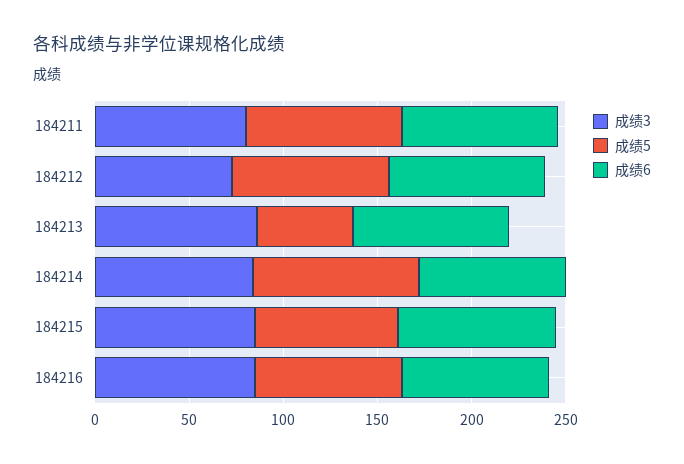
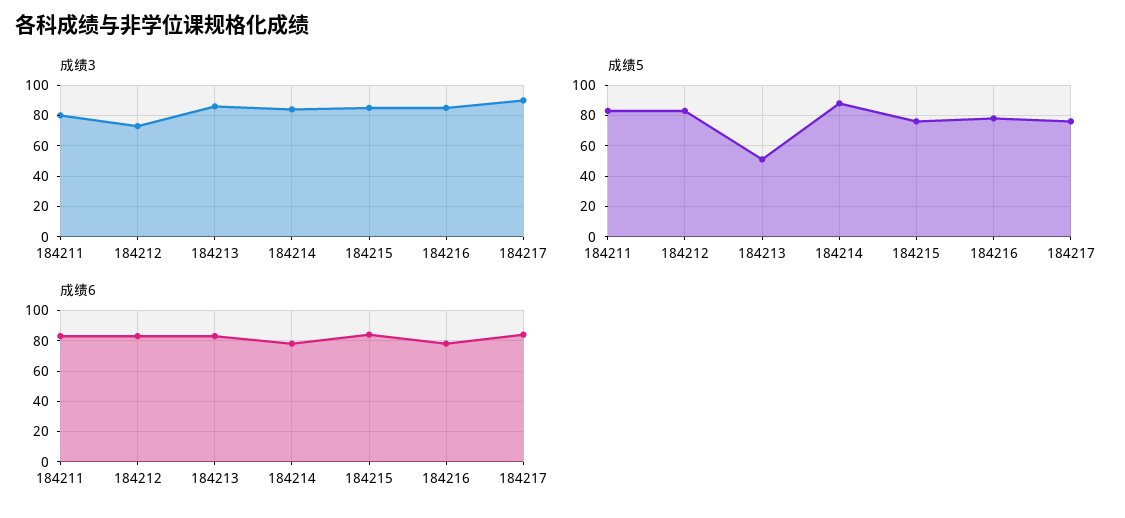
成绩3, 184217: none -> 90
成绩5, 184217: none -> 75
成绩6, 184217: none -> 85

